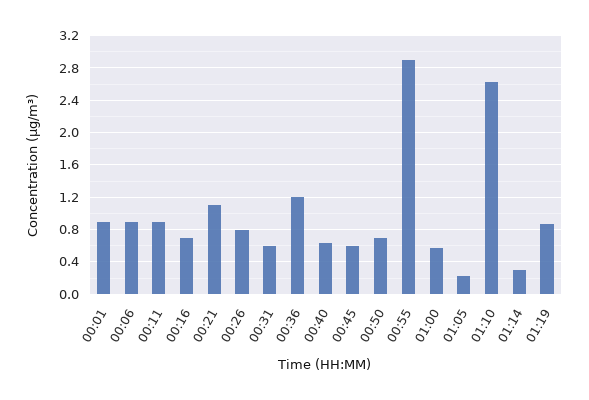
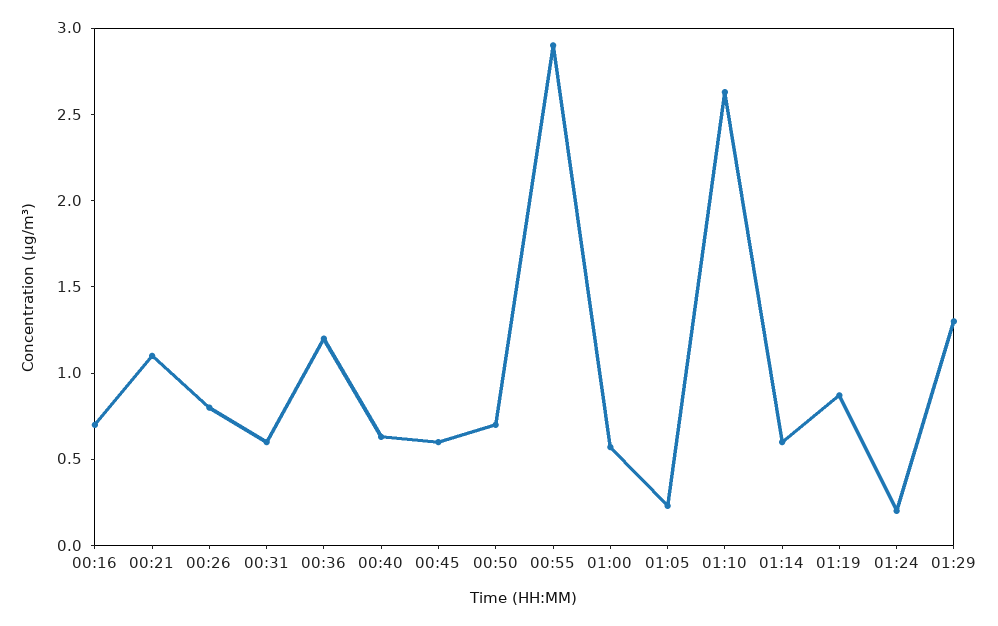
00:01: 0.9 -> none
00:06: 0.9 -> none
00:11: 0.9 -> none
01:14: 0.3 -> 0.6
01:24: none -> 0.2
01:29: none -> 1.3

